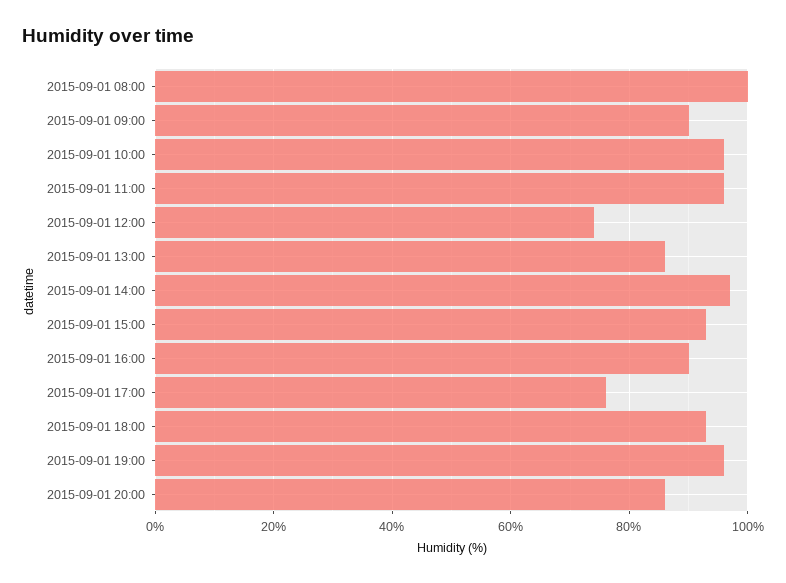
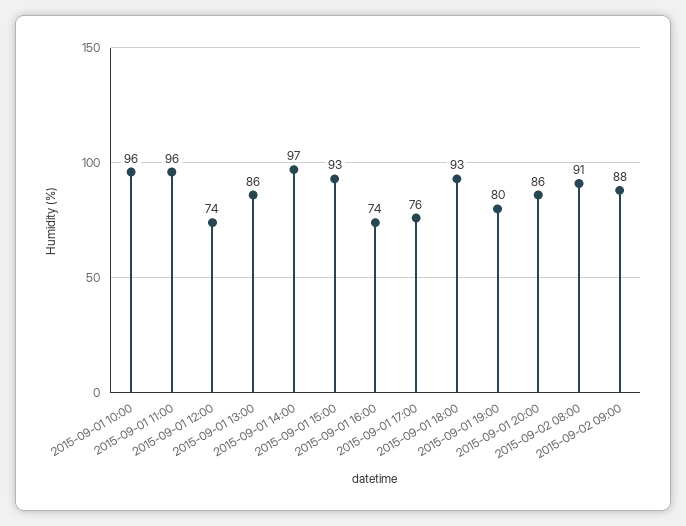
2015-09-01 08:00: 100 -> none
2015-09-01 09:00: 90 -> none
2015-09-01 16:00: 90 -> 74
2015-09-01 19:00: 95 -> 80
2015-09-02 08:00: none -> 91
2015-09-02 09:00: none -> 88

